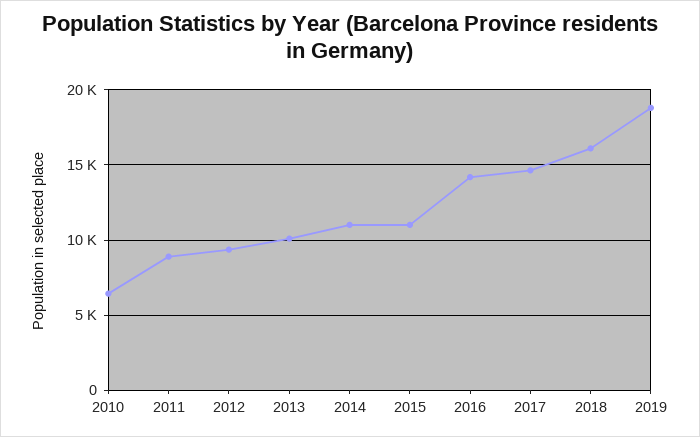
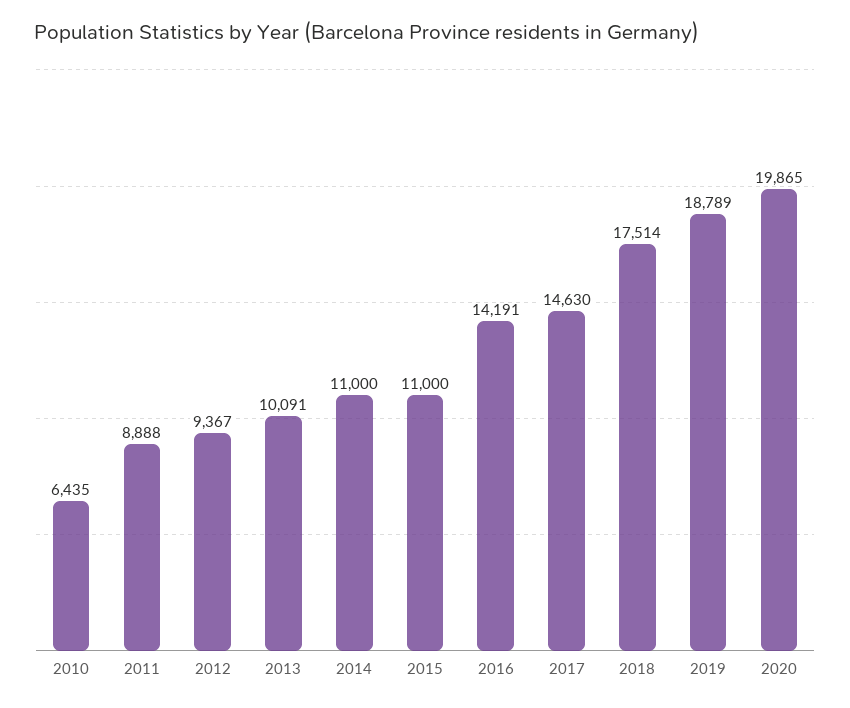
2018: 16000 -> 17514
2020: none -> 19865

